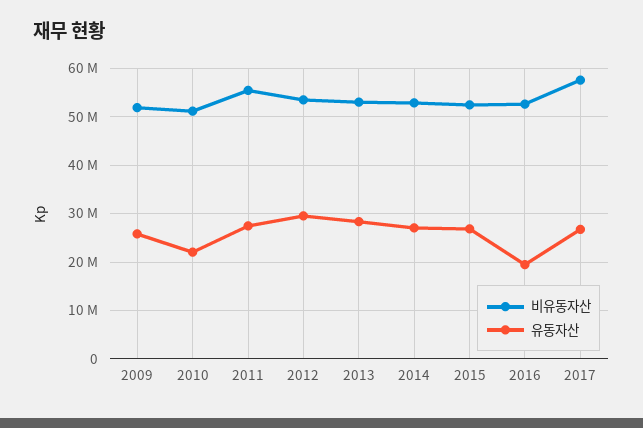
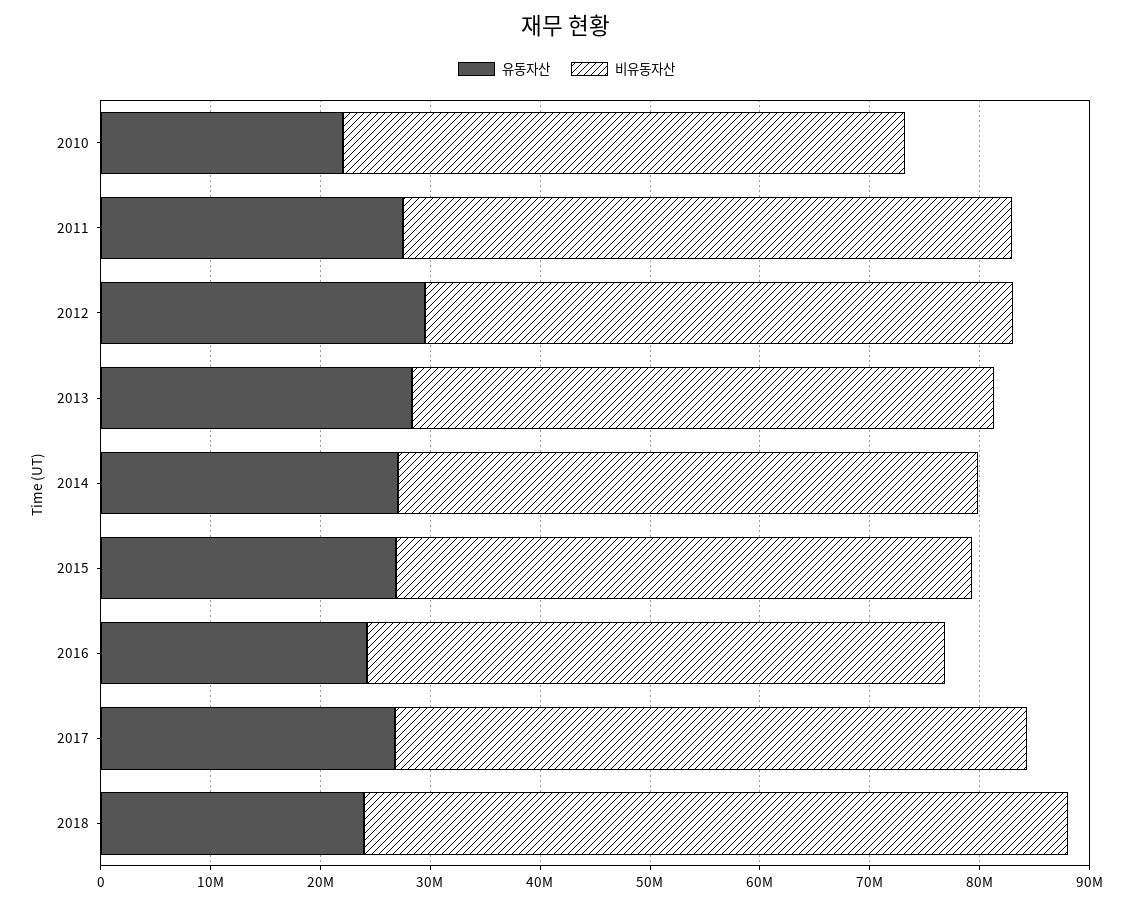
비유동자산, 2009: 52000000 -> none
유동자산, 2009: 26000000 -> none
유동자산, 2016: 20000000 -> 24000000
유동자산, 2018: none -> 24000000
비유동자산, 2018: none -> 64000000

